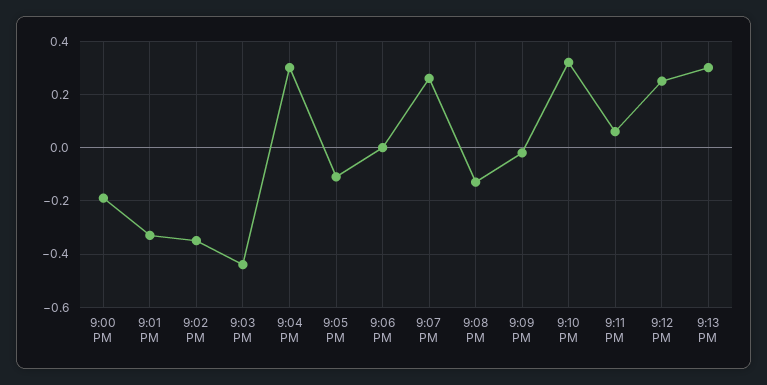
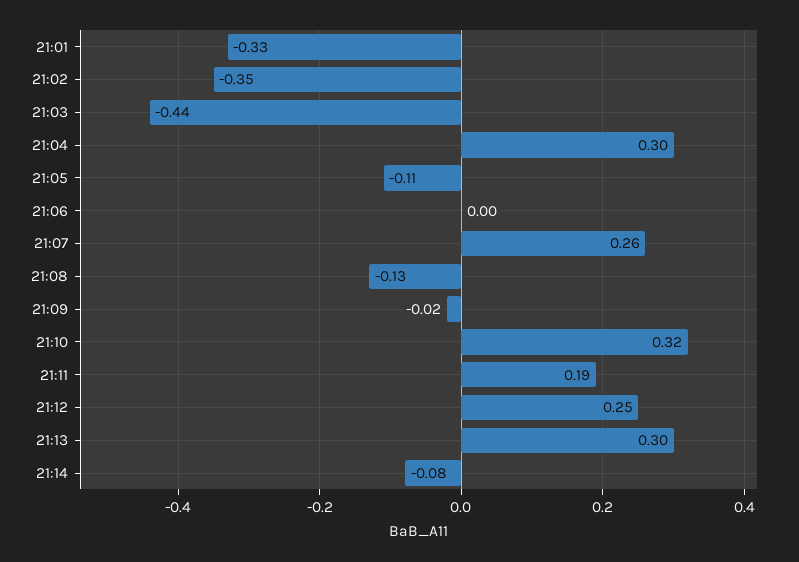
9:00 PM: -0.2 -> none
9:11 PM: 0.05 -> 0.19
21:14: none -> -0.08

